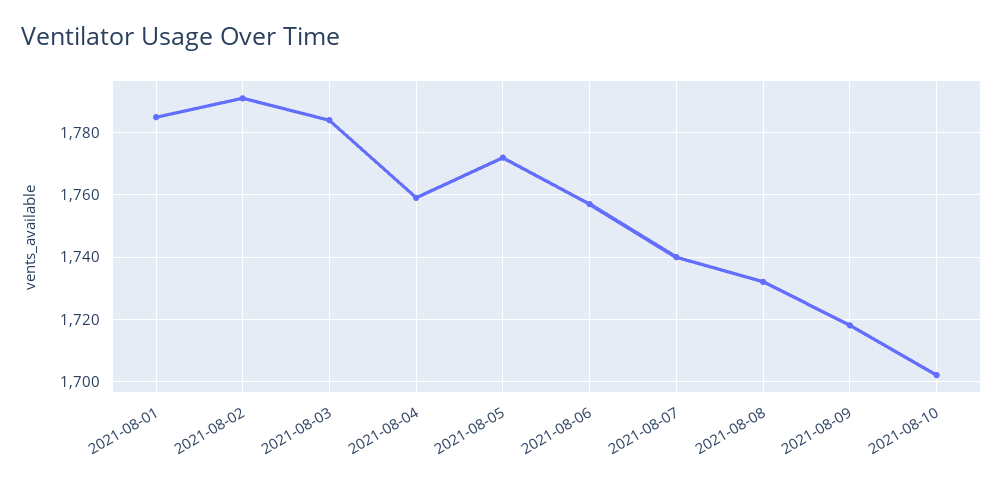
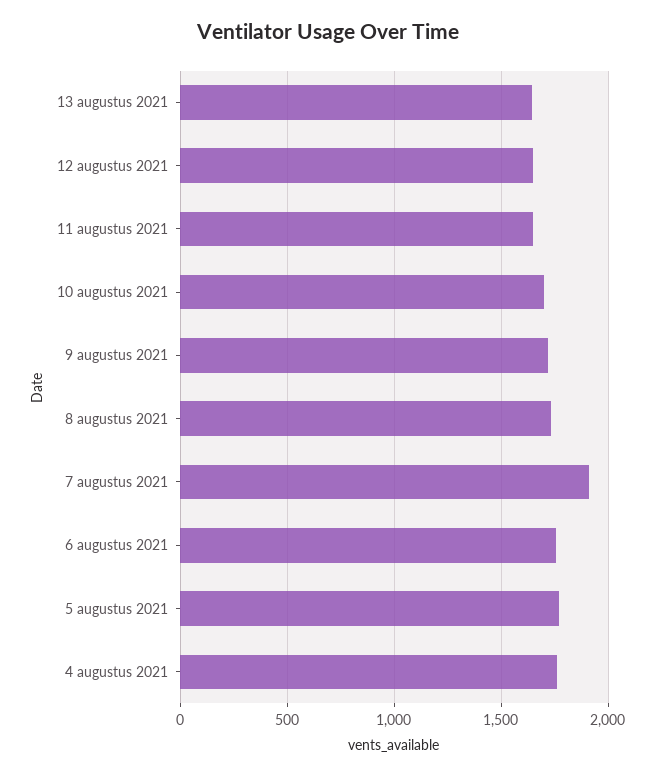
2021-08-01: 1785 -> none
2021-08-02: 1790 -> none
2021-08-03: 1785 -> none
2021-08-07: 1740 -> 1900
13 augustus 2021: none -> 1650
12 augustus 2021: none -> 1650
11 augustus 2021: none -> 1650

